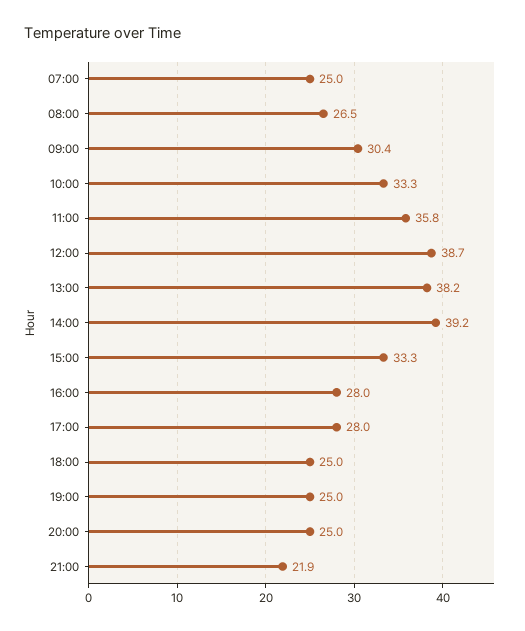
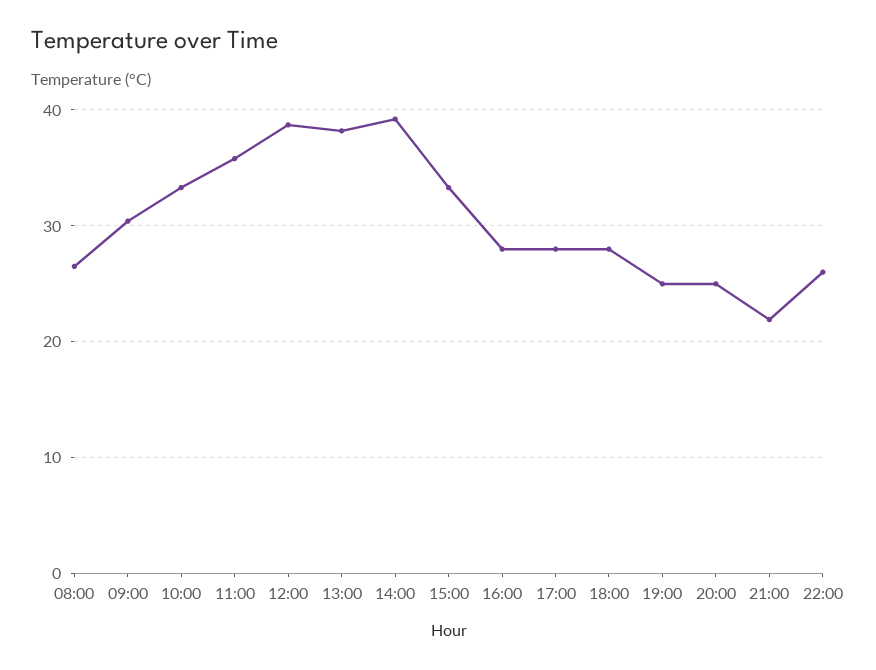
07:00: 25 -> none
18:00: 25 -> 28
22:00: none -> 26

